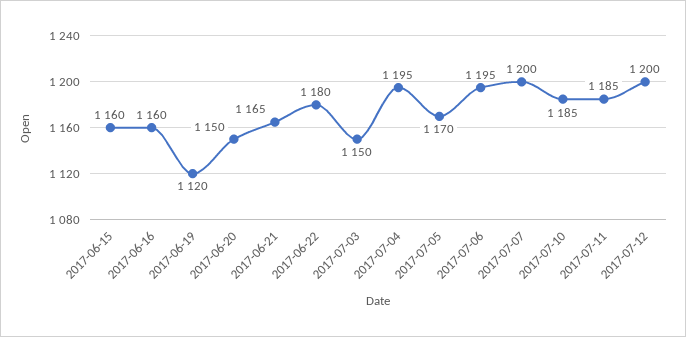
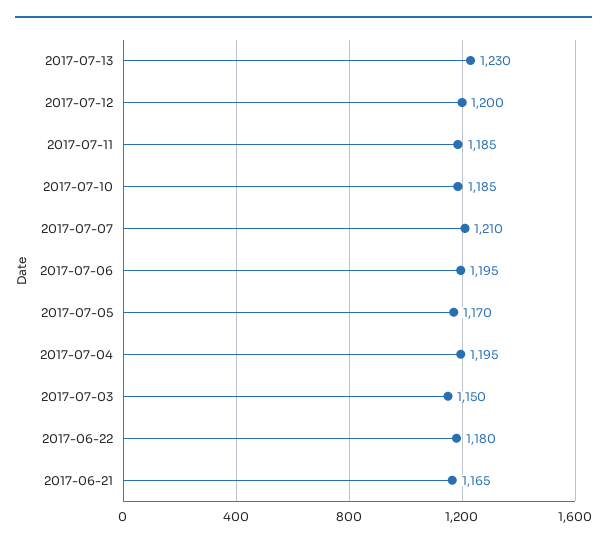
2017-06-15: 1160 -> none
2017-06-16: 1160 -> none
2017-06-19: 1120 -> none
2017-06-20: 1150 -> none
2017-07-07: 1200 -> 1210
2017-07-13: none -> 1230

